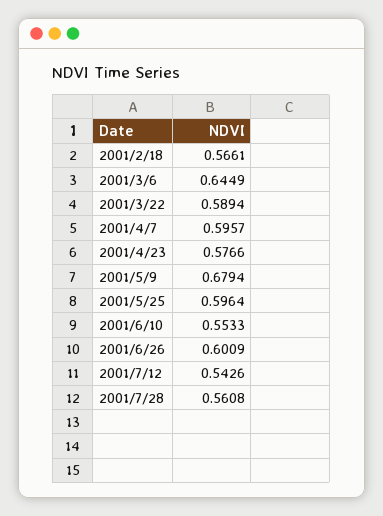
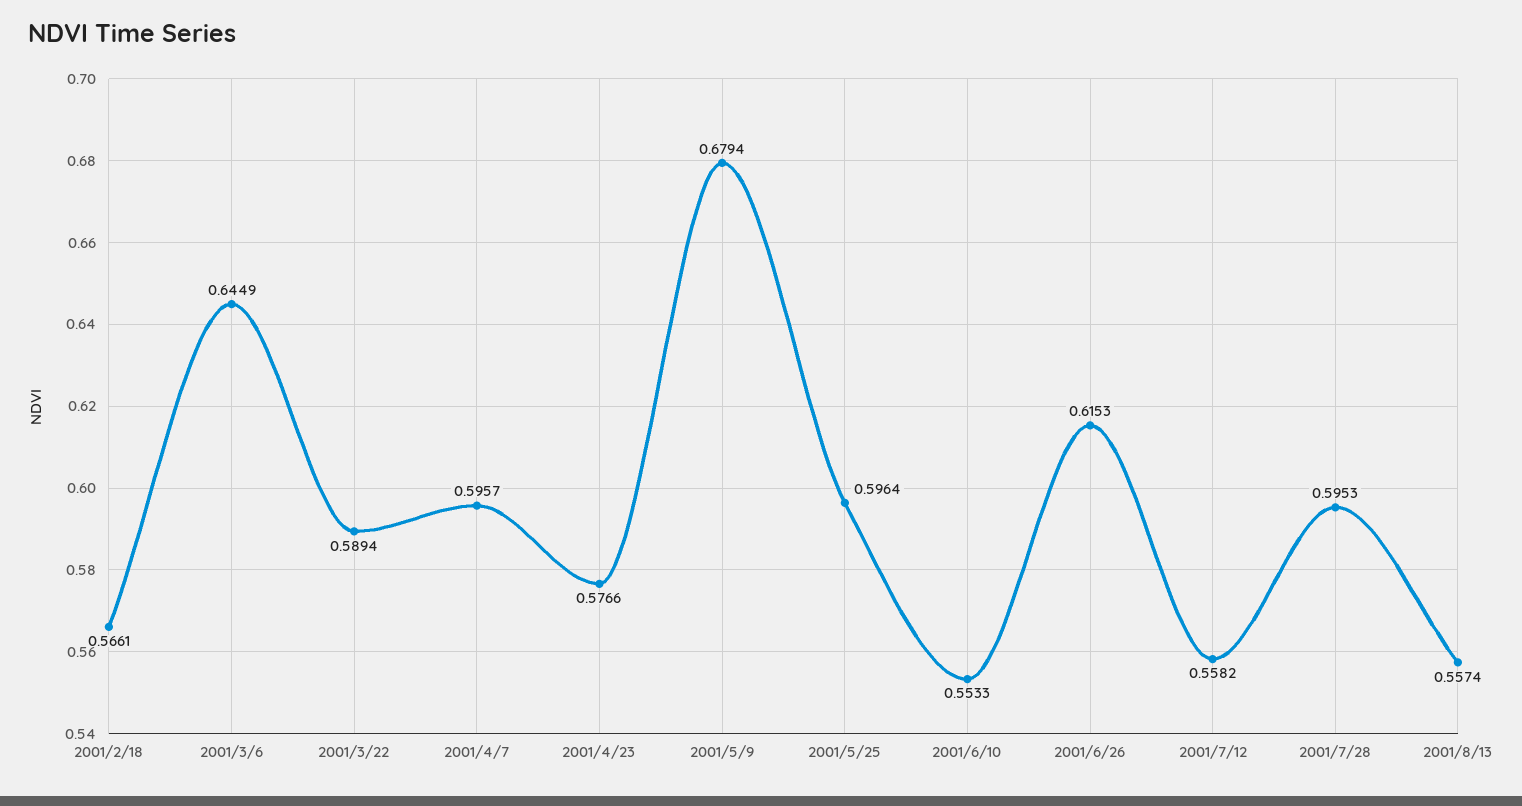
2001/6/26: 0.6009 -> 0.6153
2001/7/12: 0.5426 -> 0.5582
2001/7/28: 0.5608 -> 0.5953
2001/8/13: none -> 0.5574

